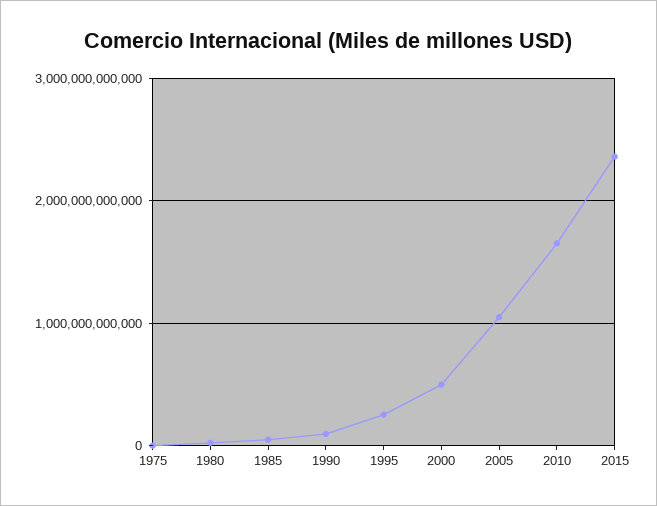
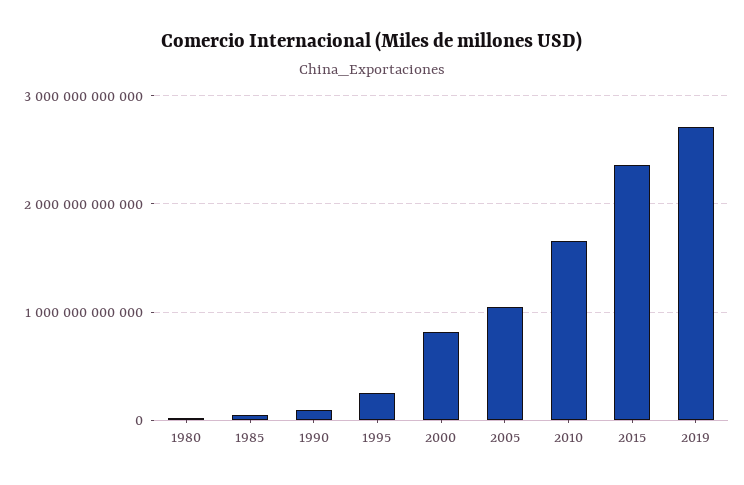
1975: 0 -> none
2000: 500000000000 -> 800000000000
2019: none -> 2700000000000

